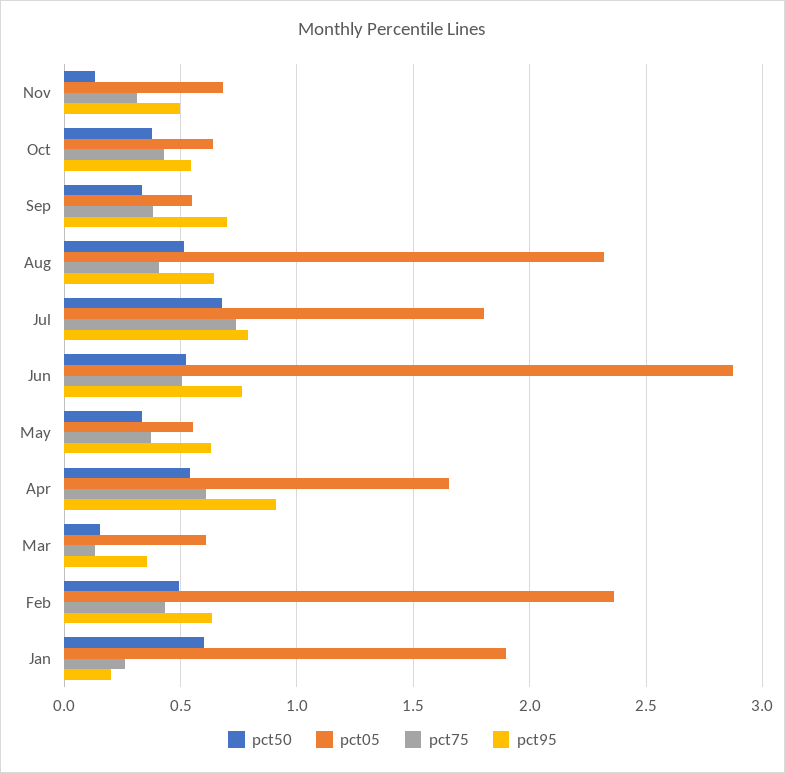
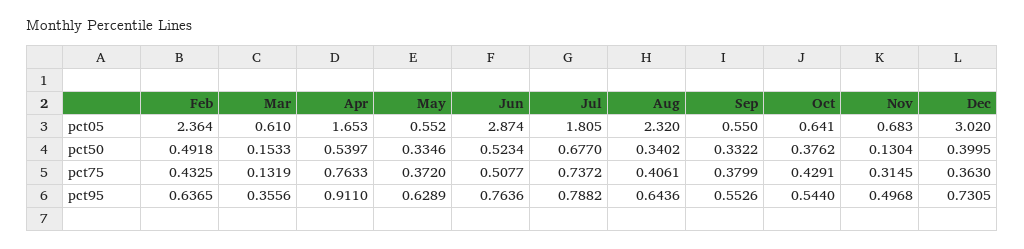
pct95, Sep: 0.7 -> 0.5526
pct50, Aug: 0.5 -> 0.3402
pct75, Apr: 0.6 -> 0.7633
pct50, Jan: 0.6 -> none
pct05, Jan: 1.9 -> none
pct75, Jan: 0.25 -> none
pct95, Jan: 0.2 -> none
pct05, Dec: none -> 3.02
pct50, Dec: none -> 0.3995
pct75, Dec: none -> 0.363
pct95, Dec: none -> 0.7305

